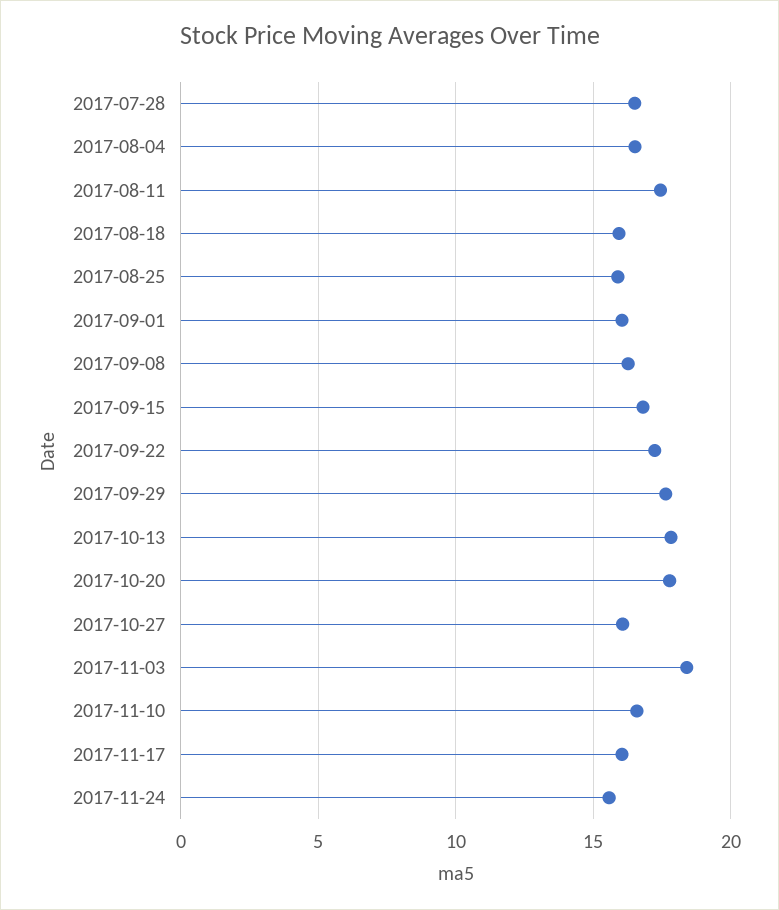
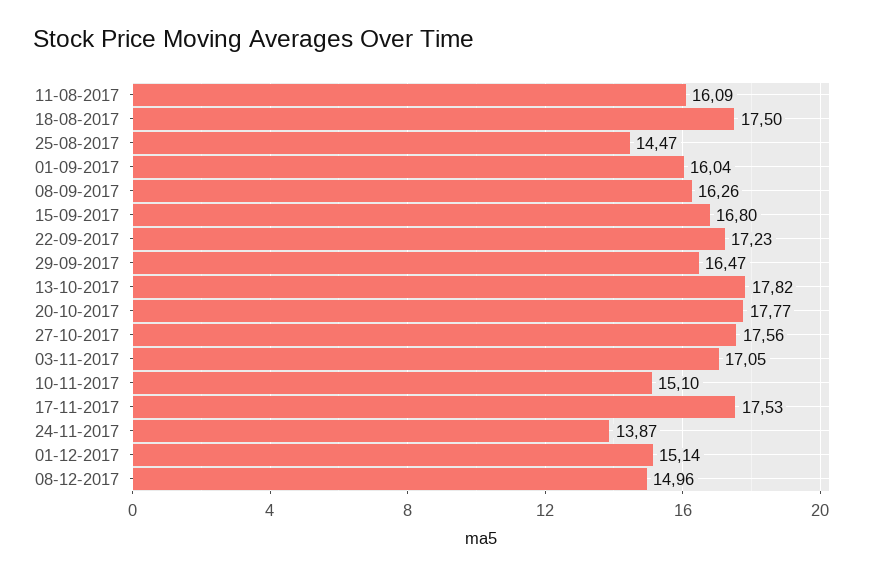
2017-07-28: 16.5 -> none
2017-08-04: 16.5 -> none
2017-08-11: 17.5 -> 16.09
2017-08-18: 16 -> 17.5
2017-08-25: 16 -> 14.47
2017-09-29: 17.5 -> 16.47
2017-10-27: 16 -> 17.56
2017-11-03: 18.5 -> 17.05
2017-11-10: 16.5 -> 15.1
2017-11-17: 16 -> 17.53
2017-11-24: 15.5 -> 13.87
01-12-2017: none -> 15.14
08-12-2017: none -> 14.96

